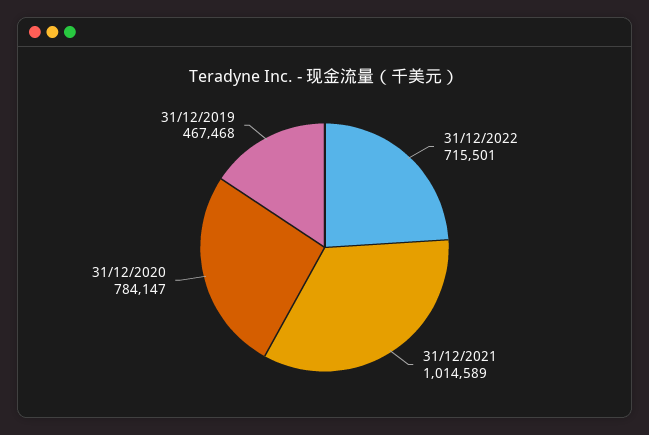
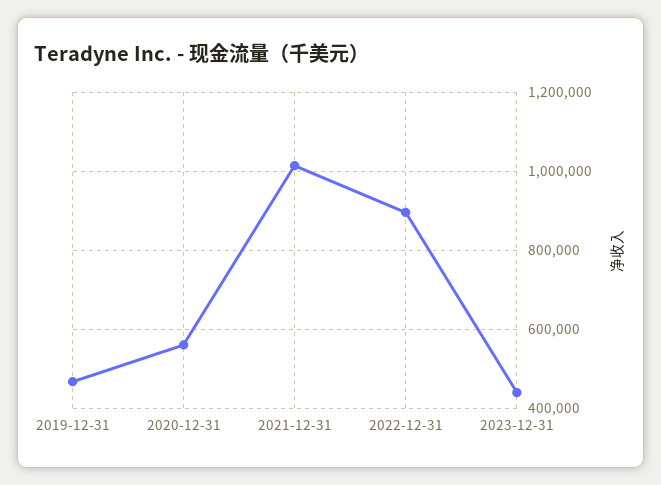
31/12/2022: 715501 -> 900000
31/12/2020: 784147 -> 560000
2023-12-31: none -> 440000

